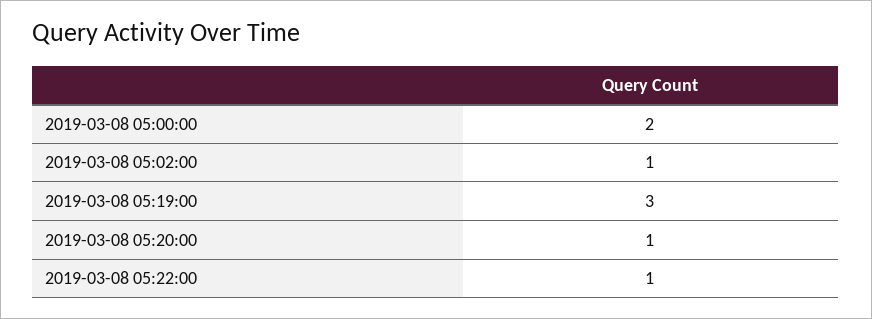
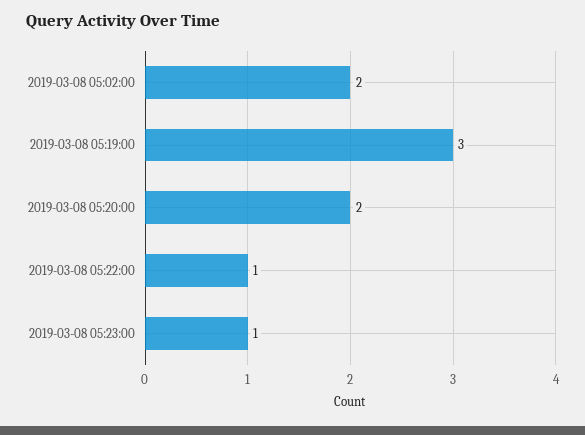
2019-03-08 05:00:00: 2 -> none
2019-03-08 05:02:00: 1 -> 2
2019-03-08 05:20:00: 1 -> 2
2019-03-08 05:23:00: none -> 1

